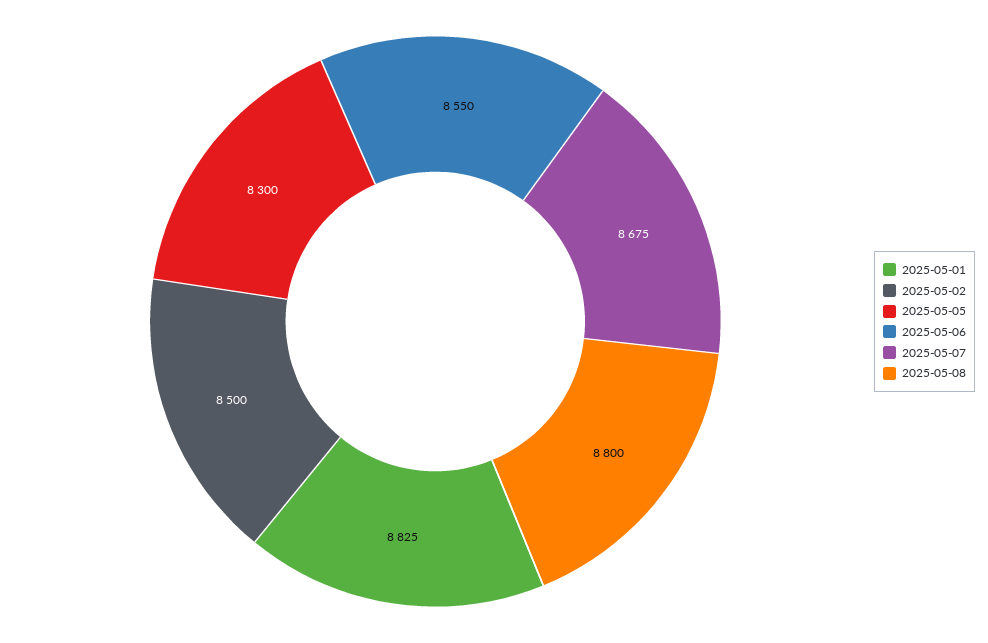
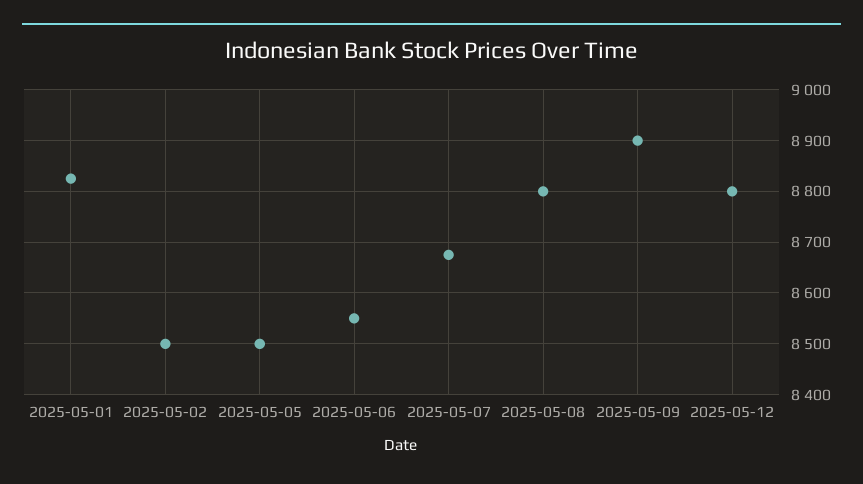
2025-05-05: 8300 -> 8500
2025-05-09: none -> 8900
2025-05-12: none -> 8800

